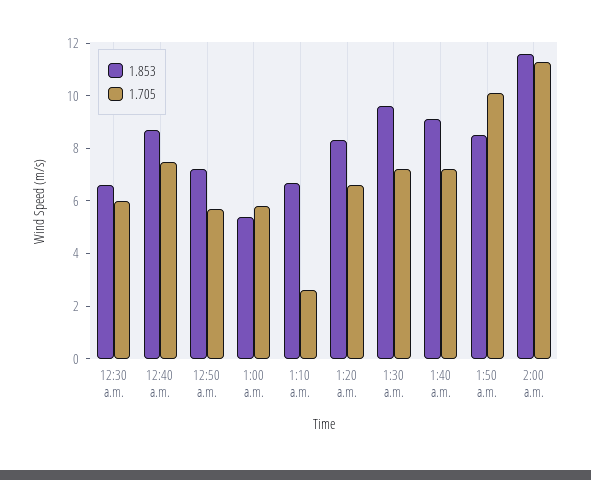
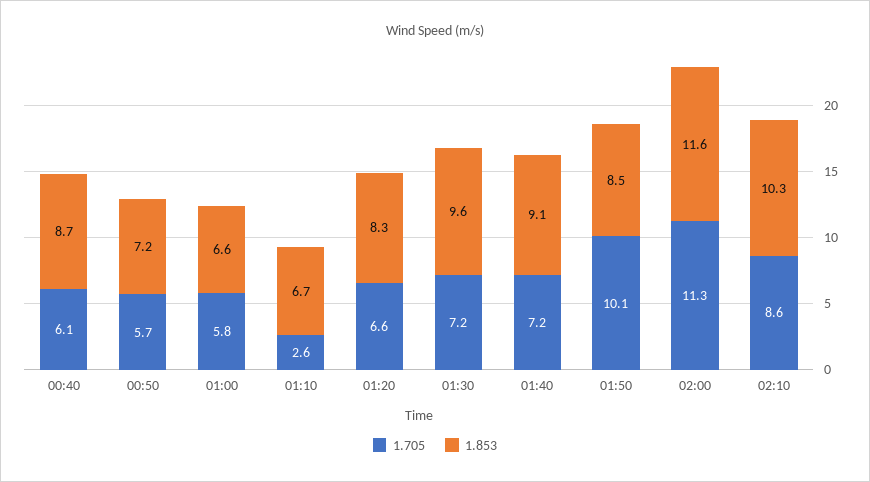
1.853, 12:30 a.m.: 6.5 -> none
1.705, 12:30 a.m.: 6 -> none
1.705, 12:40 a.m.: 7.5 -> 6.1
1.853, 1:00 a.m.: 5.5 -> 6.6
1.705, 02:10: none -> 8.6
1.853, 02:10: none -> 10.3

